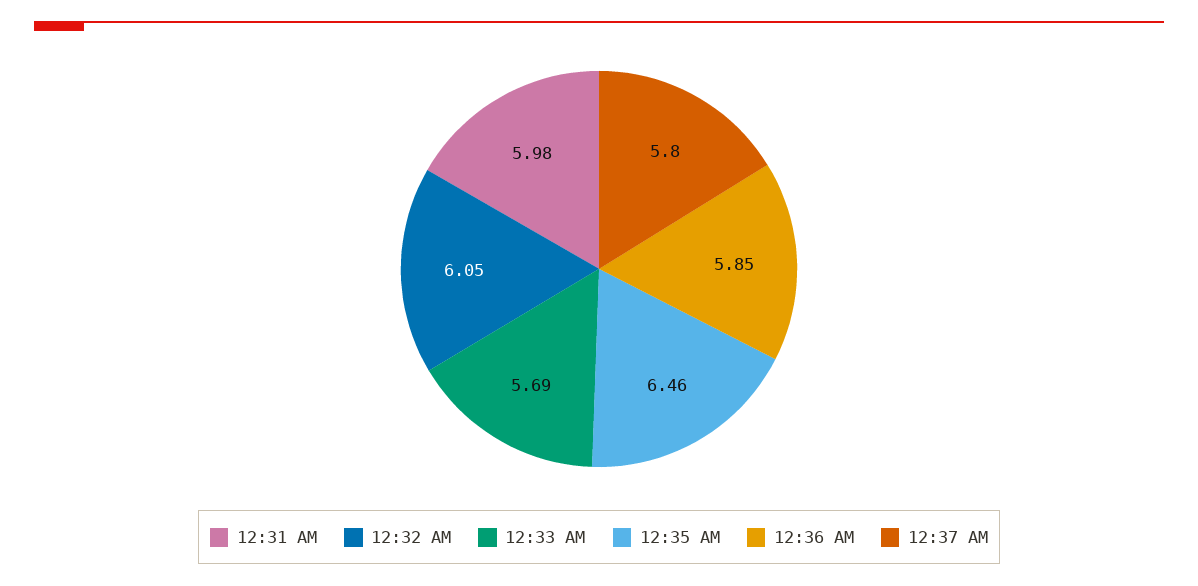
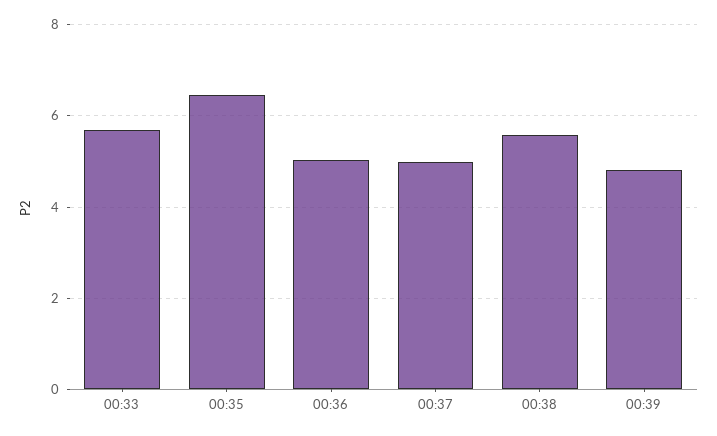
12:31 AM: 5.98 -> none
12:32 AM: 6.05 -> none
12:36 AM: 5.85 -> 5
12:37 AM: 5.8 -> 5
00:38: none -> 5.6
00:39: none -> 4.8

